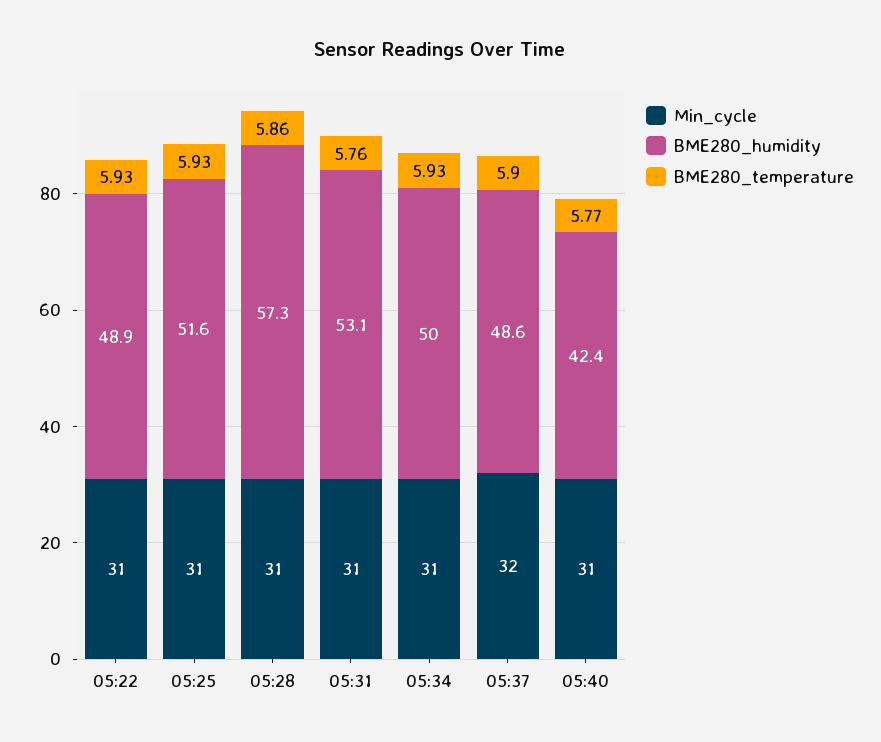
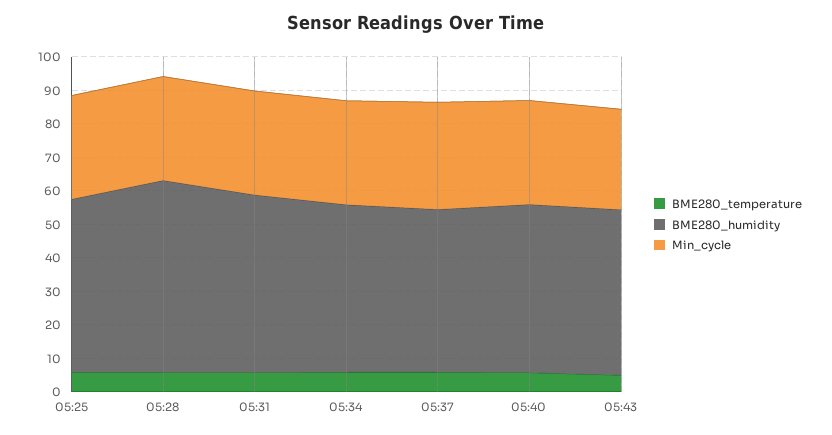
Min_cycle, 05:22: 31 -> none
BME280_humidity, 05:22: 48.9 -> none
BME280_temperature, 05:22: 5.93 -> none
BME280_humidity, 05:40: 42.4 -> 50
BME280_temperature, 05:43: none -> 5
BME280_humidity, 05:43: none -> 50
Min_cycle, 05:43: none -> 30

